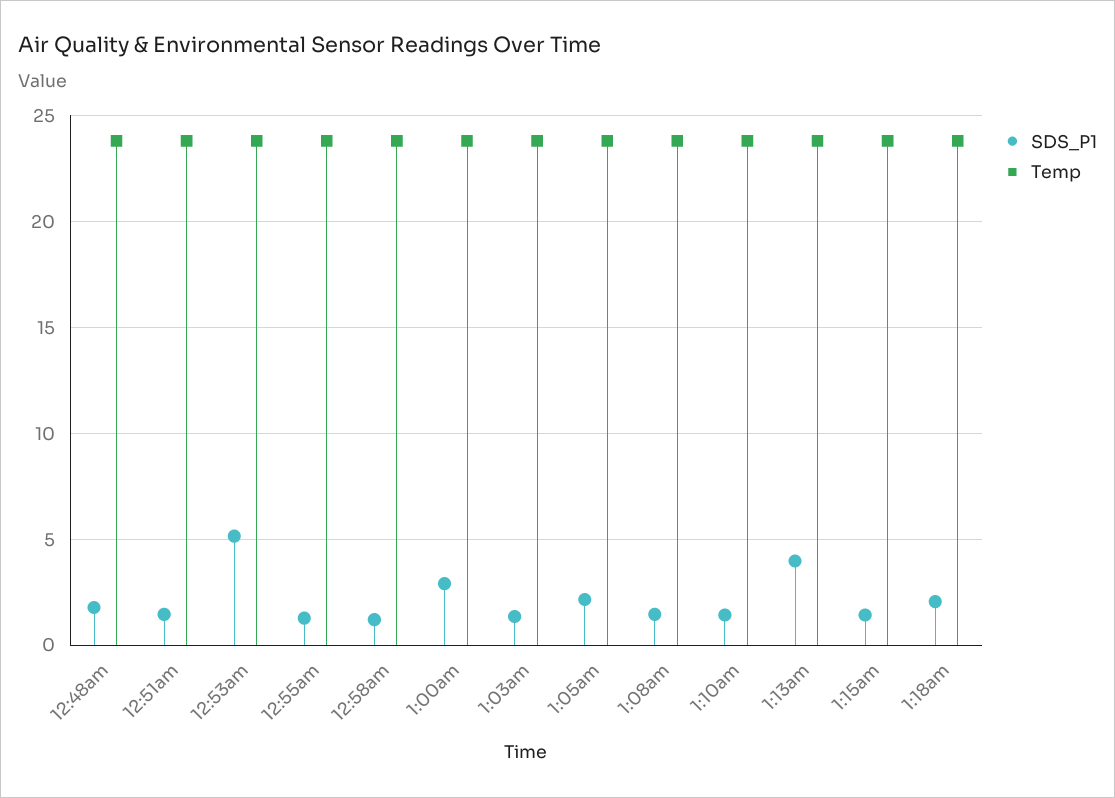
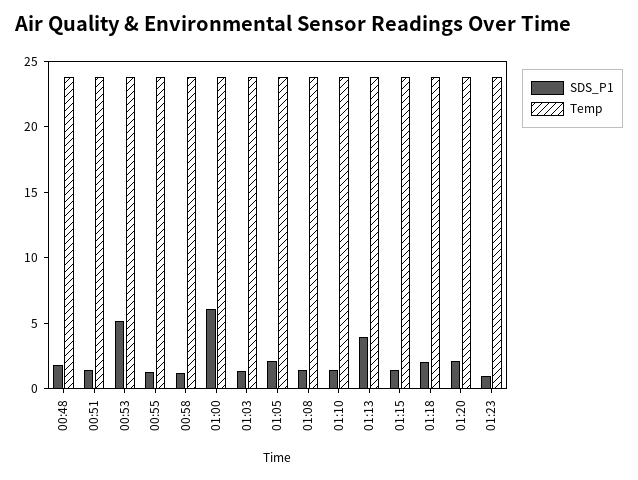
SDS_P1, 1:00am: 3 -> 6
SDS_P1, 01:20: none -> 2
Temp, 01:20: none -> 24
SDS_P1, 01:23: none -> 1
Temp, 01:23: none -> 24

